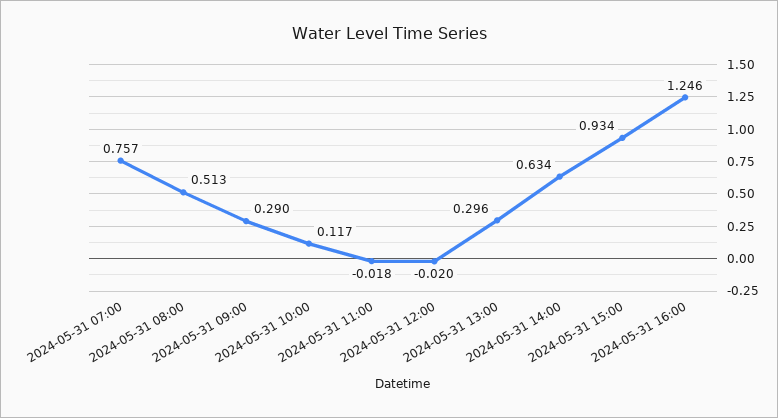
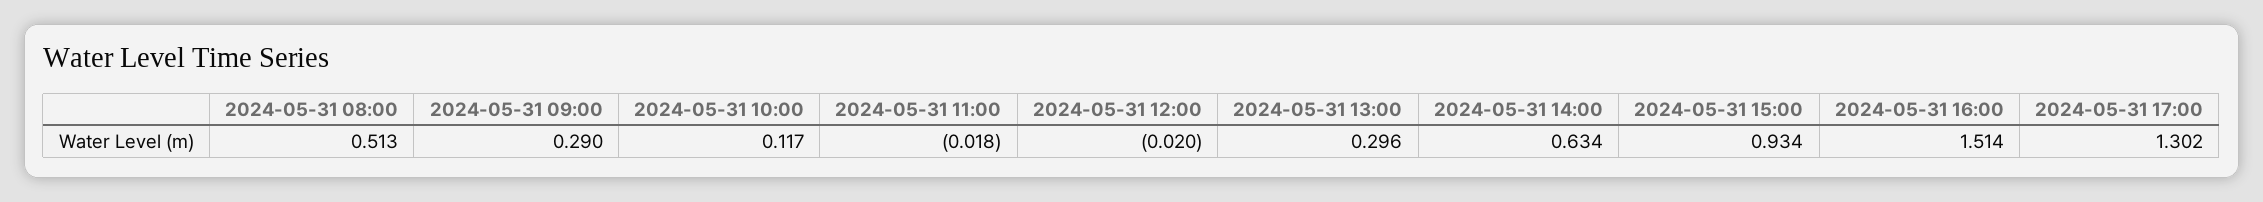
2024-05-31 07:00: 0.757 -> none
2024-05-31 16:00: 1.246 -> 1.514
2024-05-31 17:00: none -> 1.302

